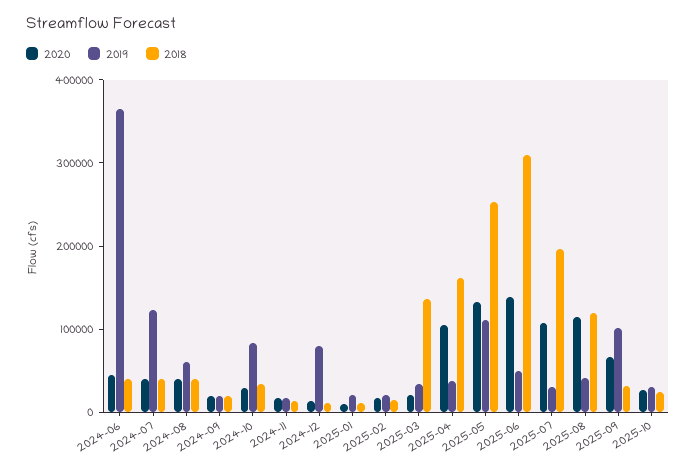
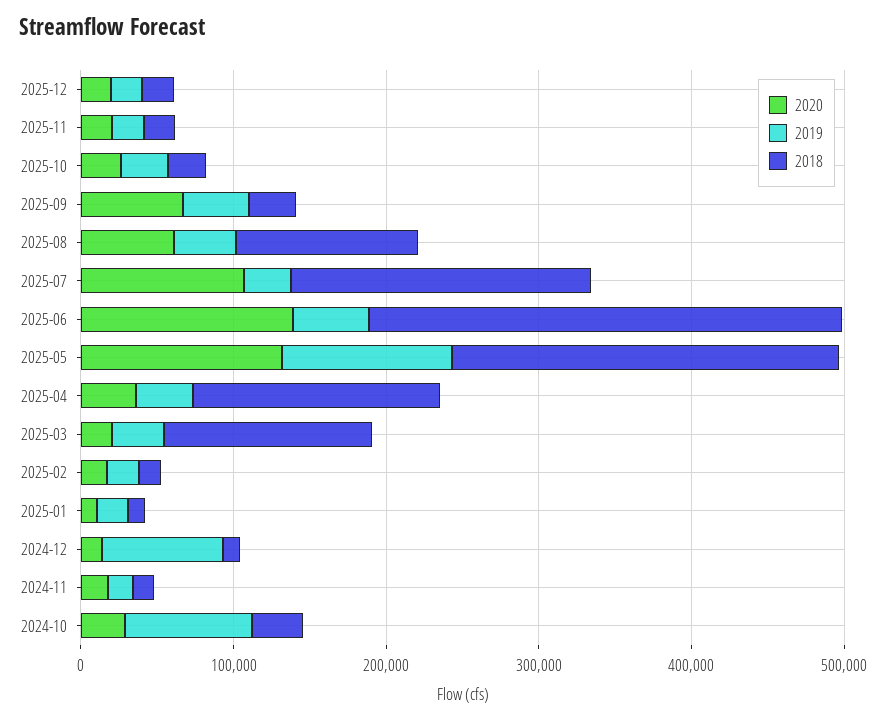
2020, 2024-06: 40000 -> none
2019, 2024-06: 360000 -> none
2018, 2024-06: 40000 -> none
2020, 2024-07: 40000 -> none
2019, 2024-07: 120000 -> none
2018, 2024-07: 40000 -> none
2020, 2024-08: 40000 -> none
2019, 2024-08: 60000 -> none
2018, 2024-08: 40000 -> none
2020, 2024-09: 20000 -> none
2019, 2024-09: 20000 -> none
2018, 2024-09: 20000 -> none
2020, 2025-04: 100000 -> 40000
2020, 2025-08: 120000 -> 60000
2019, 2025-09: 100000 -> 40000
2020, 2025-12: none -> 20000
2019, 2025-12: none -> 20000
2018, 2025-12: none -> 20000
2020, 2025-11: none -> 20000
2019, 2025-11: none -> 20000
2018, 2025-11: none -> 20000

